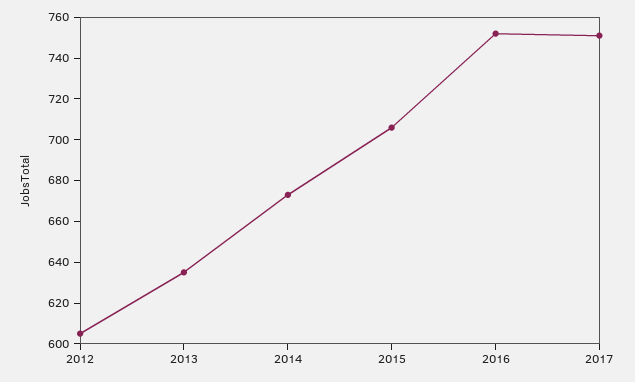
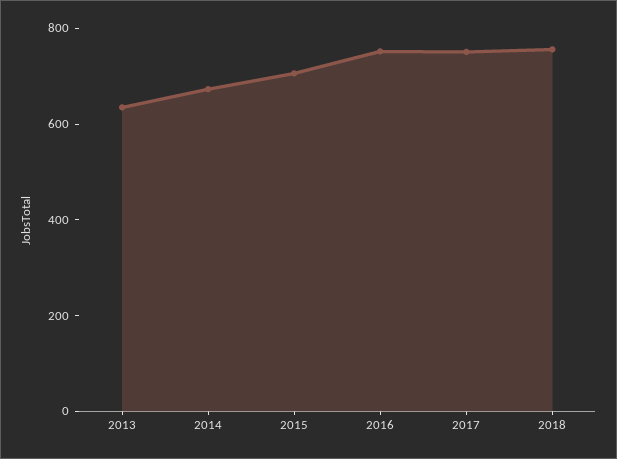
2012: 605 -> none
2018: none -> 750

